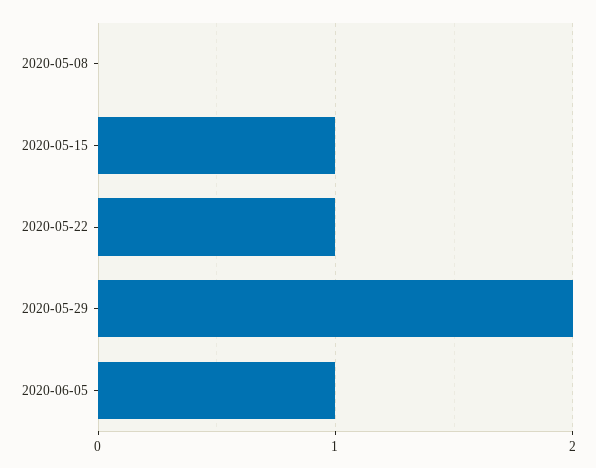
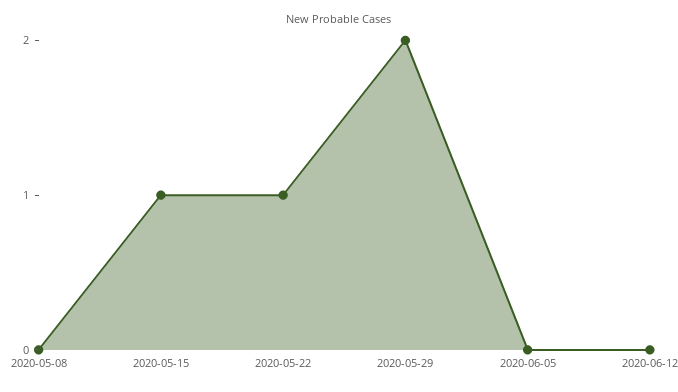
2020-06-05: 1 -> 0
2020-06-12: none -> 0

